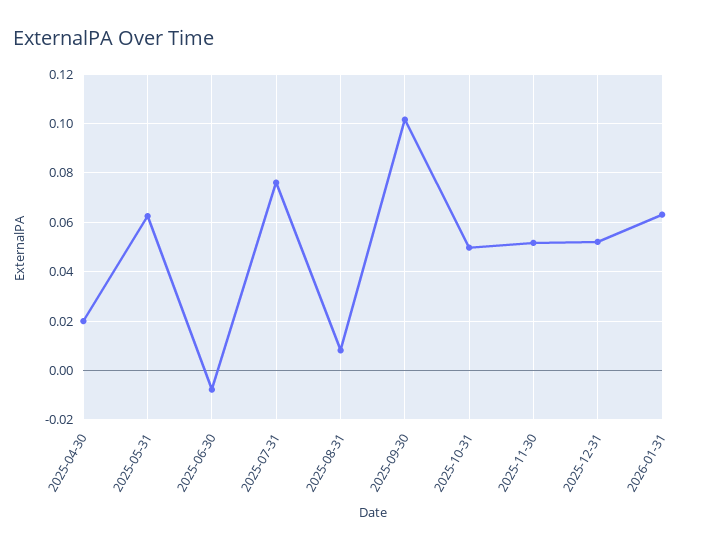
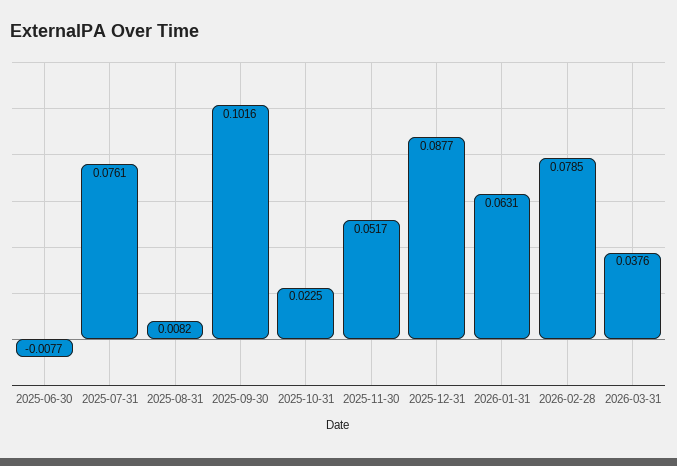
2025-04-30: 0.02 -> none
2025-05-31: 0.0625 -> none
2025-10-31: 0.05 -> 0.0225
2025-12-31: 0.0525 -> 0.0877
2026-02-28: none -> 0.0785
2026-03-31: none -> 0.0376

